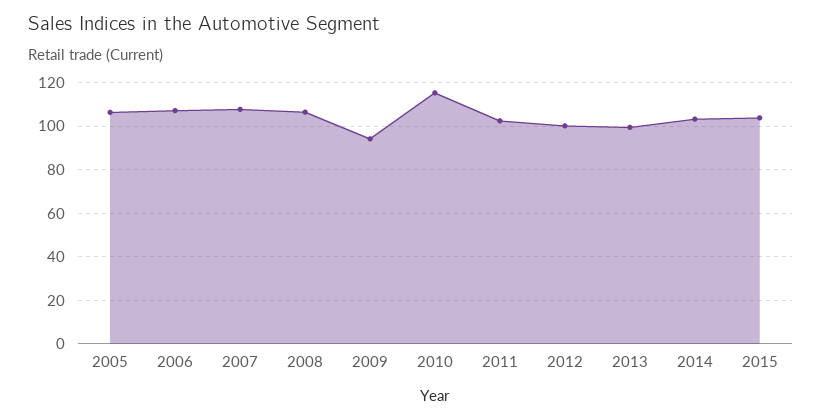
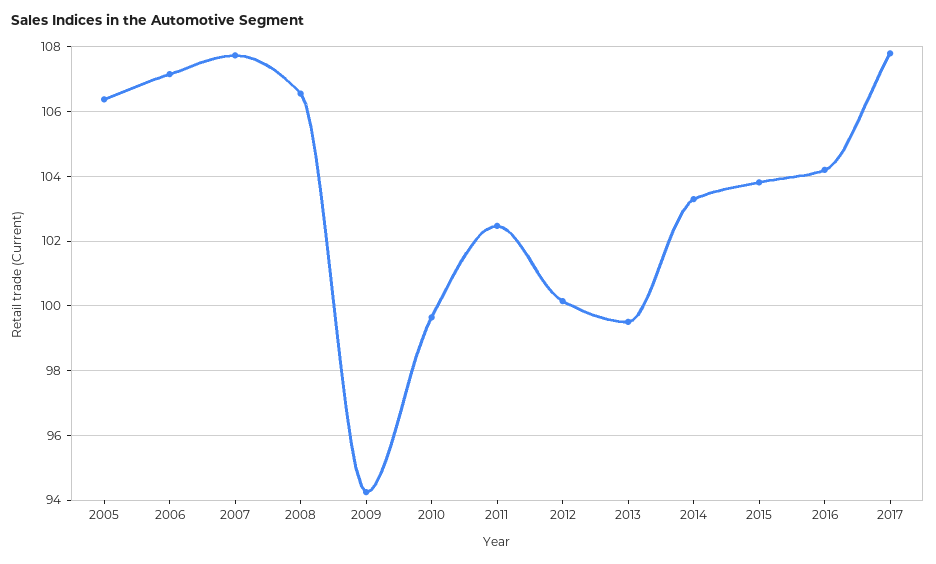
2010: 115 -> 99.6
2016: none -> 104.2
2017: none -> 107.8

